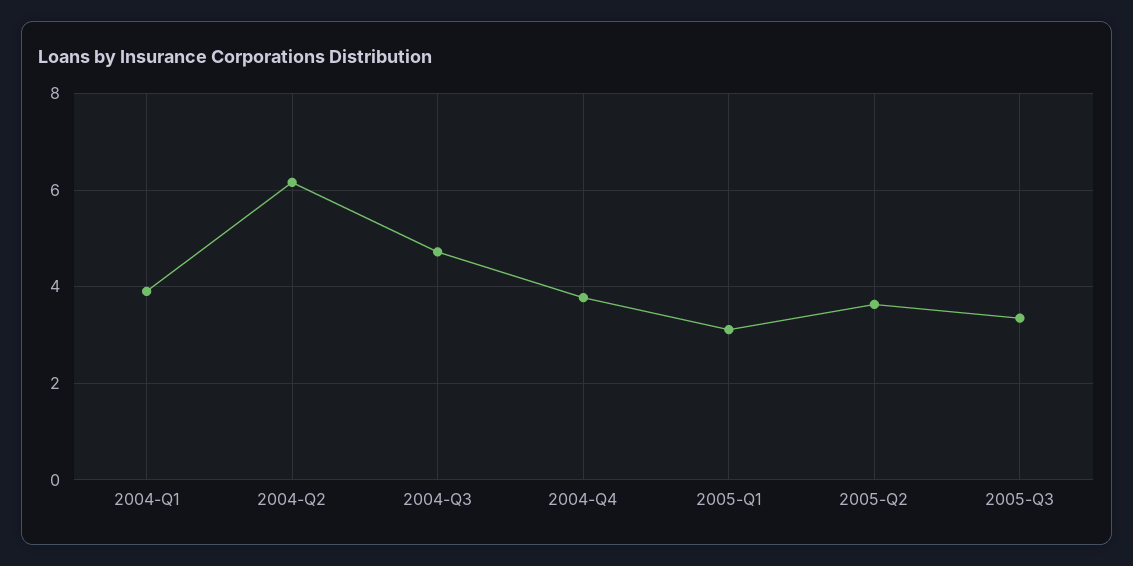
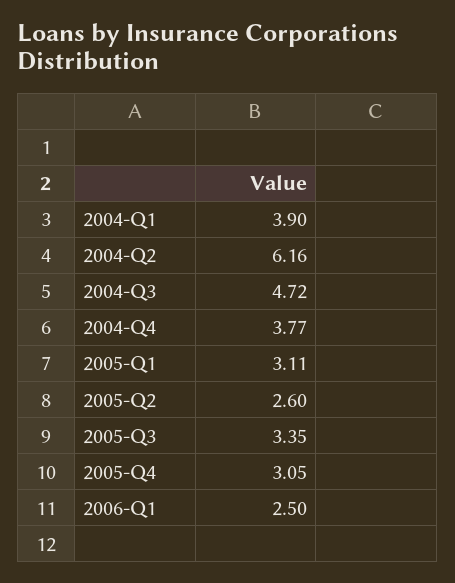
2005-Q2: 3.6 -> 2.6
2005-Q4: none -> 3.05
2006-Q1: none -> 2.5

